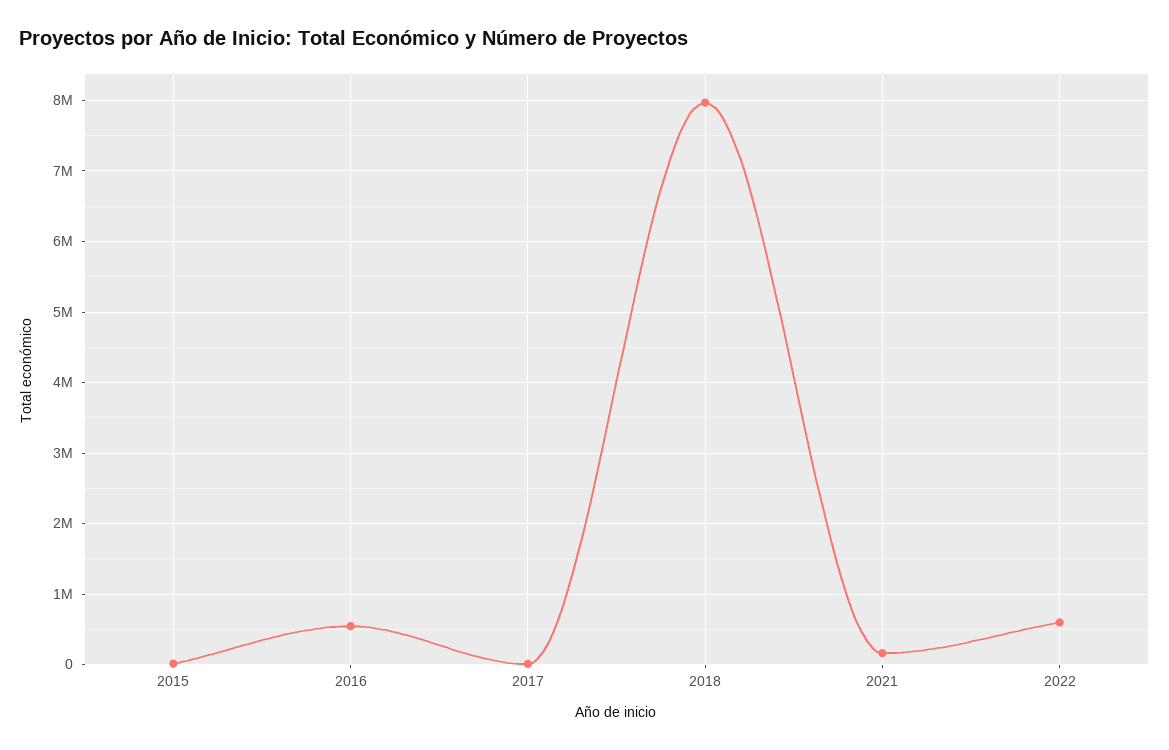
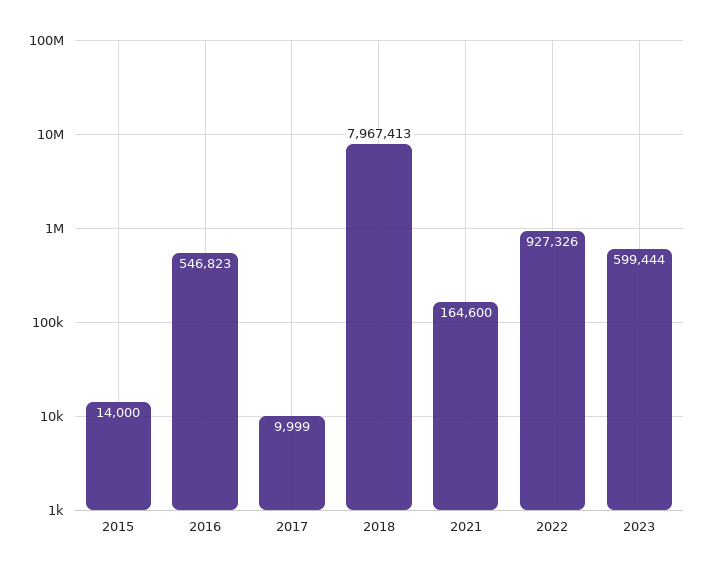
2022: 600000 -> 927326
2023: none -> 599444

